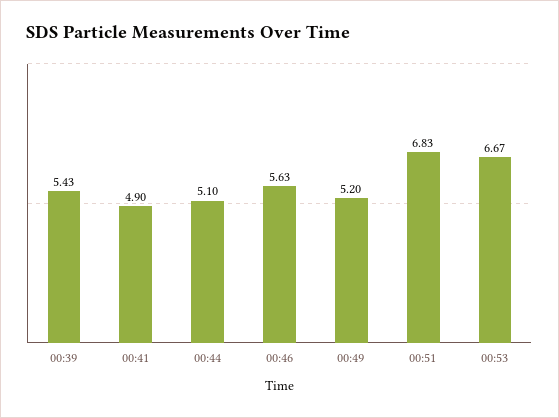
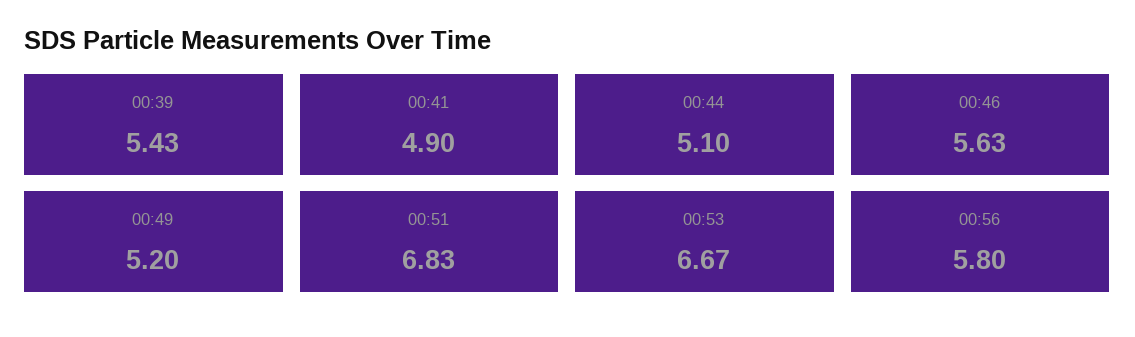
00:56: none -> 5.8

